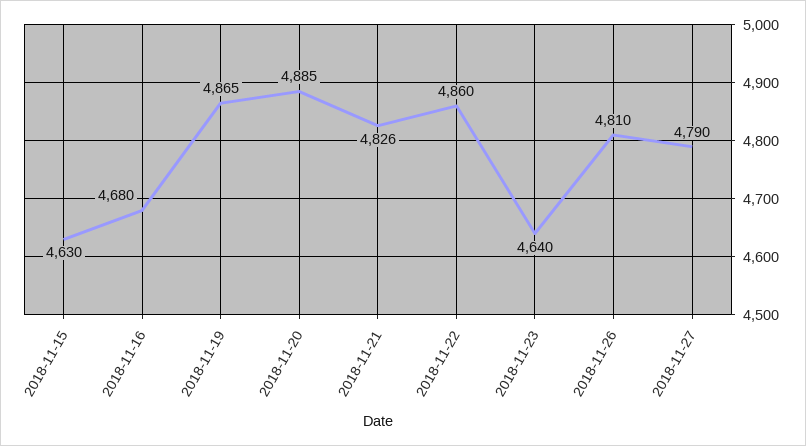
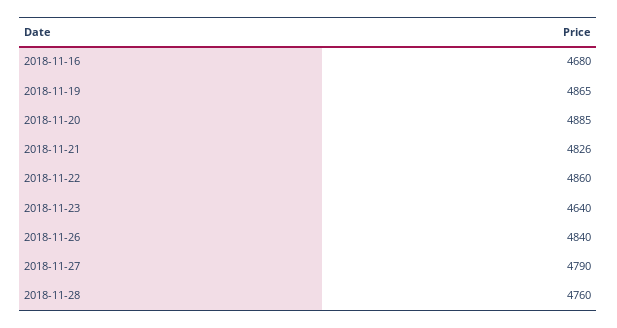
2018-11-15: 4630 -> none
2018-11-26: 4810 -> 4840
2018-11-28: none -> 4760

